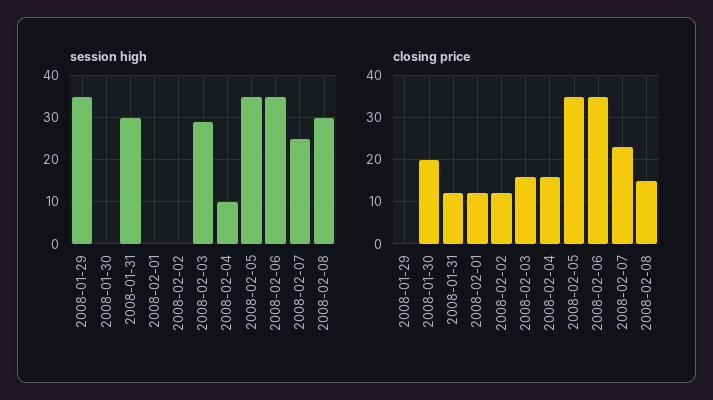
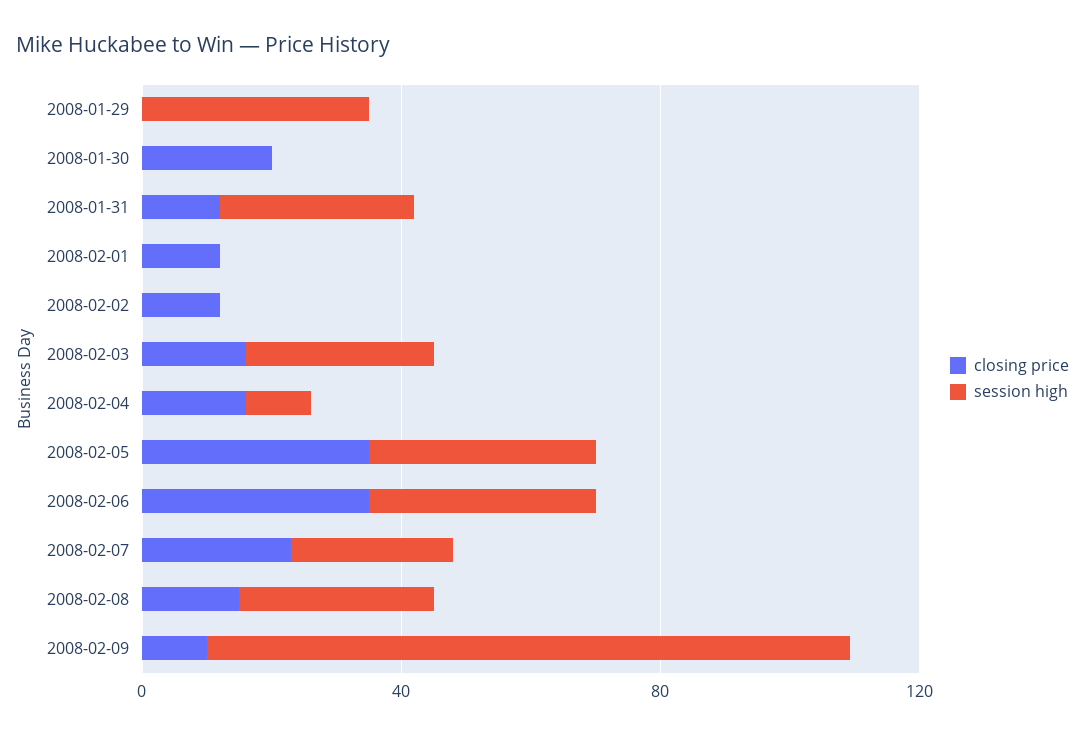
closing price, 2008-02-09: none -> 10
session high, 2008-02-09: none -> 100

